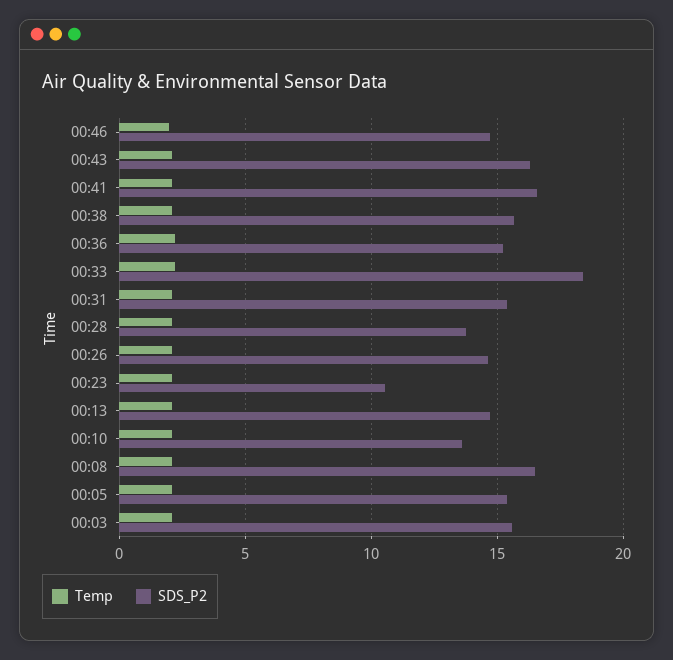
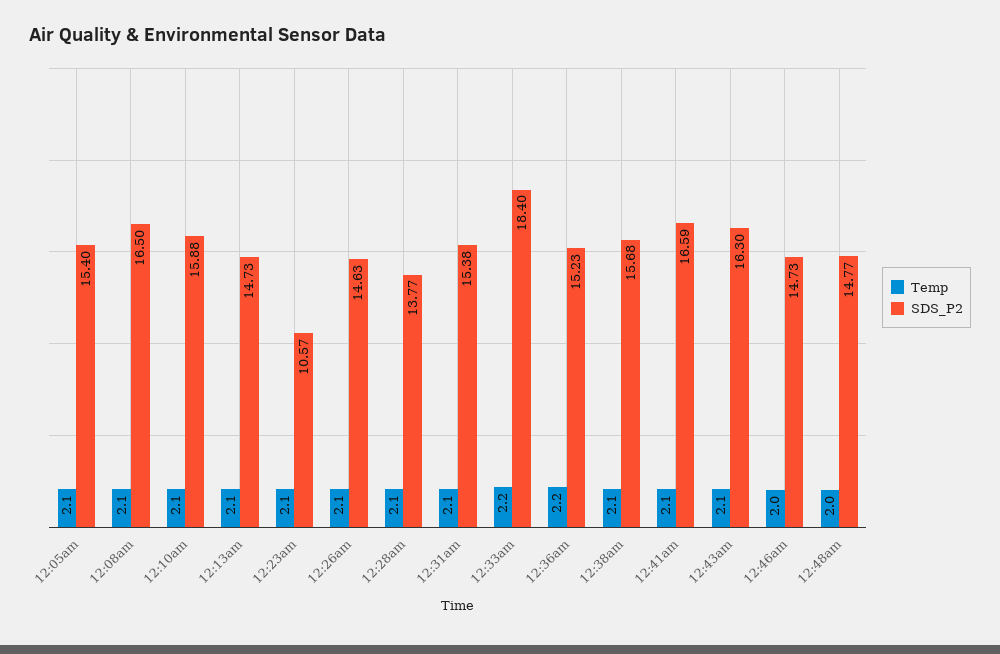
SDS_P2, 00:10: 13.5 -> 15.88
Temp, 00:03: 2 -> none
SDS_P2, 00:03: 15.5 -> none
Temp, 12:48am: none -> 2
SDS_P2, 12:48am: none -> 14.77

